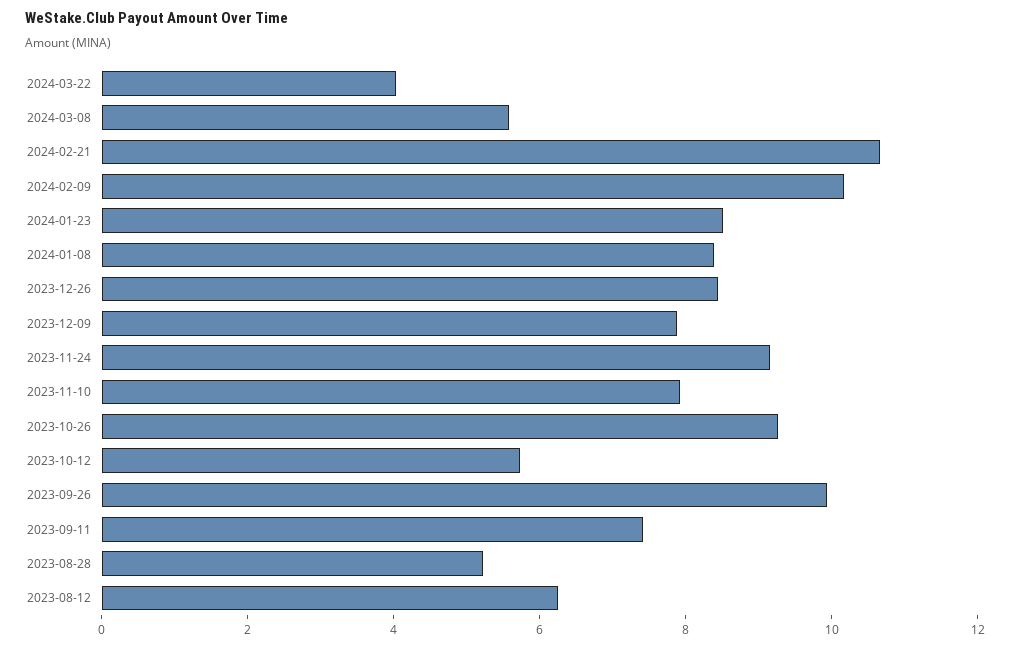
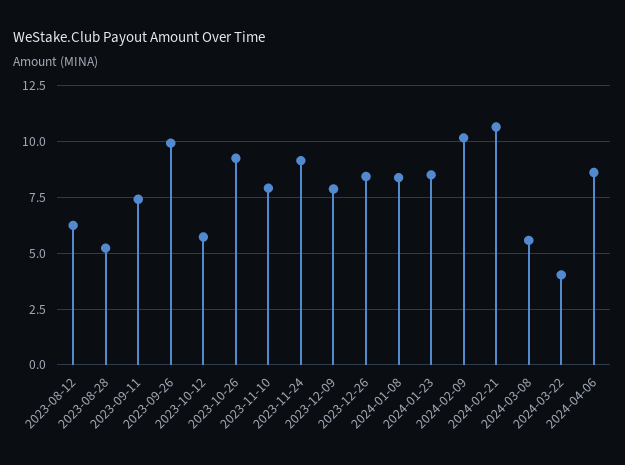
2024-04-06: none -> 8.5

